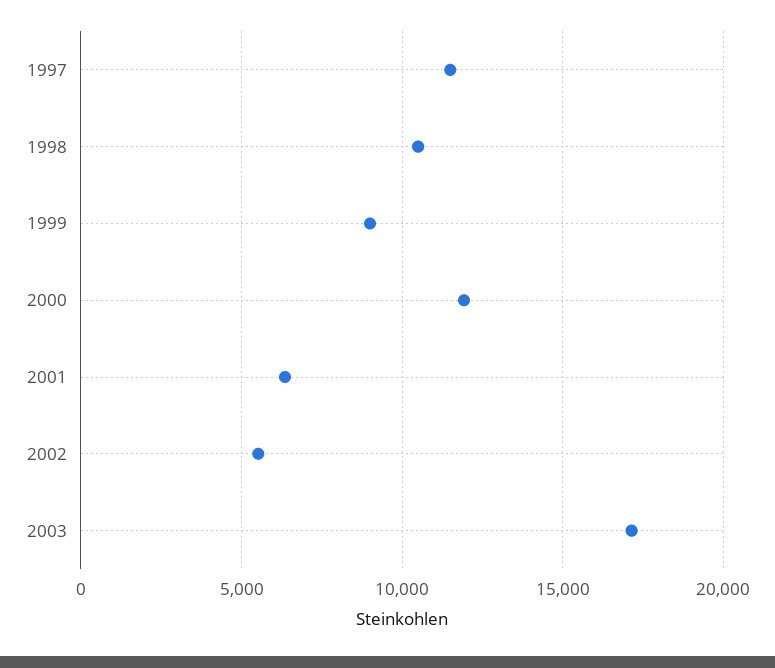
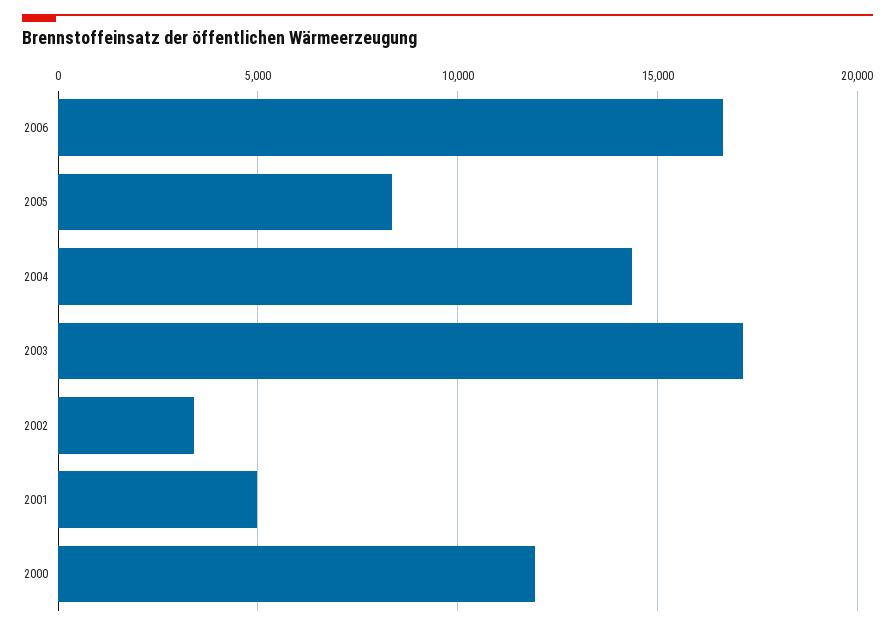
1997: 11500 -> none
1998: 10500 -> none
1999: 9000 -> none
2001: 6500 -> 5000
2002: 5500 -> 3500
2006: none -> 16500
2005: none -> 8500
2004: none -> 14500

